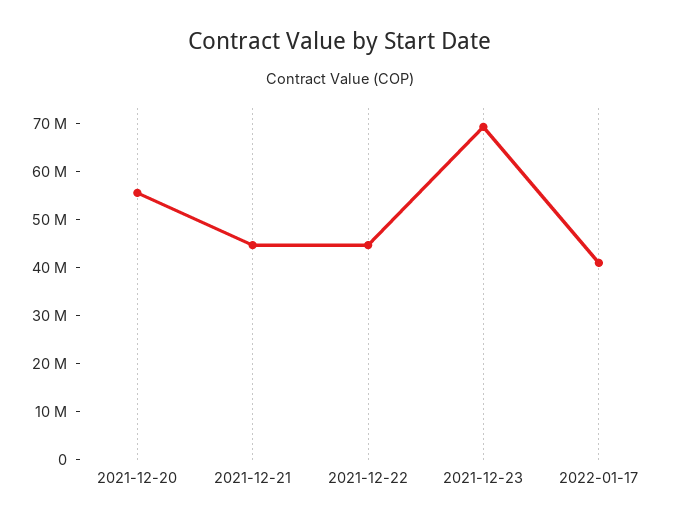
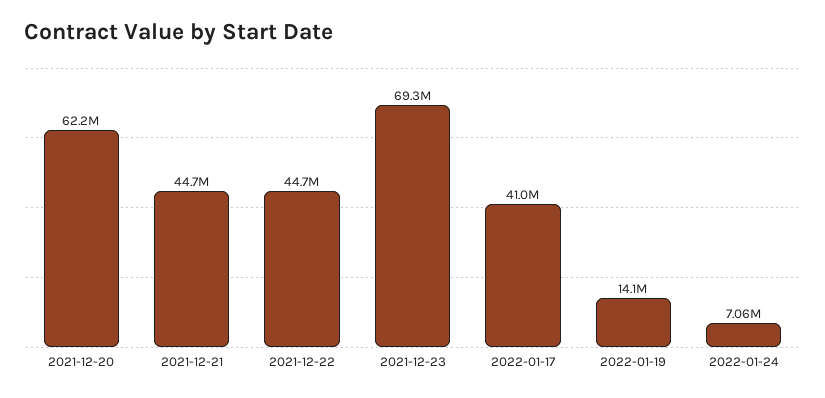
2021-12-20: 56000000 -> 62200000
2022-01-19: none -> 14100000
2022-01-24: none -> 7060000

